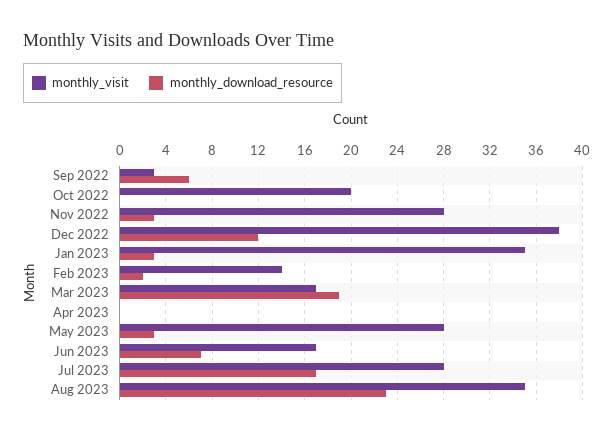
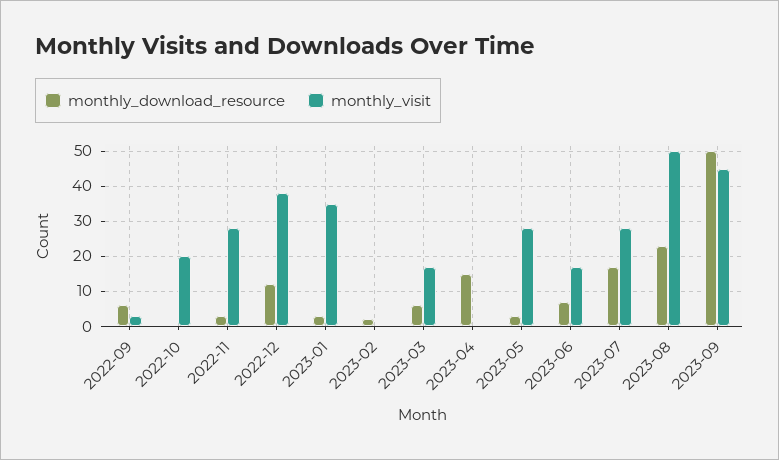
monthly_visit, Feb 2023: 14 -> 0
monthly_download_resource, Mar 2023: 19 -> 5
monthly_download_resource, Apr 2023: 0 -> 15
monthly_visit, Aug 2023: 35 -> 50
monthly_download_resource, 2023-09: none -> 50
monthly_visit, 2023-09: none -> 45

